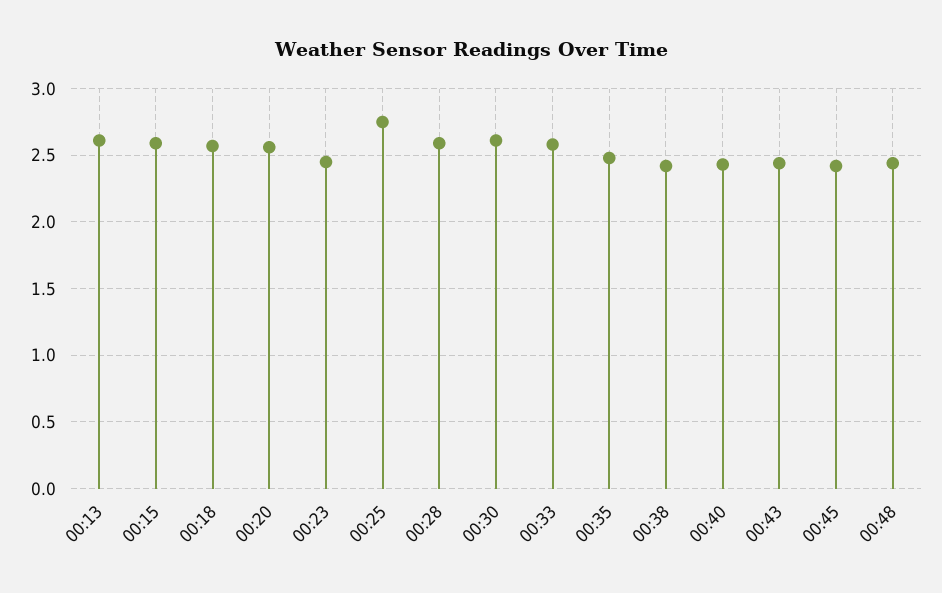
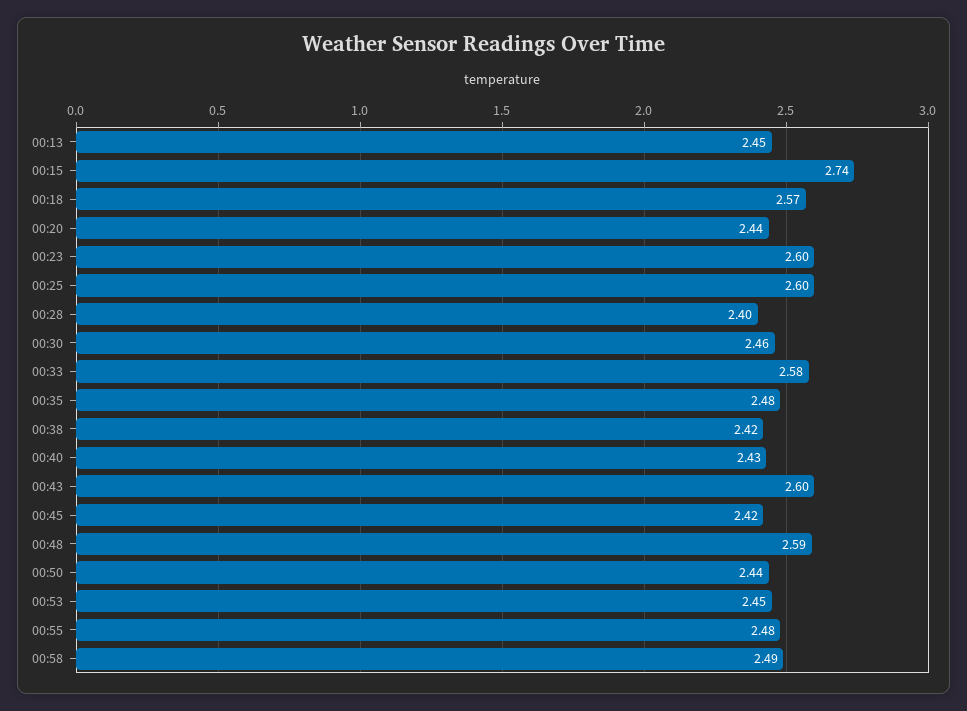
00:13: 2.6 -> 2.45
00:15: 2.6 -> 2.74
00:20: 2.55 -> 2.44
00:23: 2.45 -> 2.6
00:25: 2.75 -> 2.6
00:28: 2.6 -> 2.4
00:30: 2.6 -> 2.46
00:43: 2.45 -> 2.6
00:48: 2.45 -> 2.59
00:50: none -> 2.44
00:53: none -> 2.45
00:55: none -> 2.48
00:58: none -> 2.49

